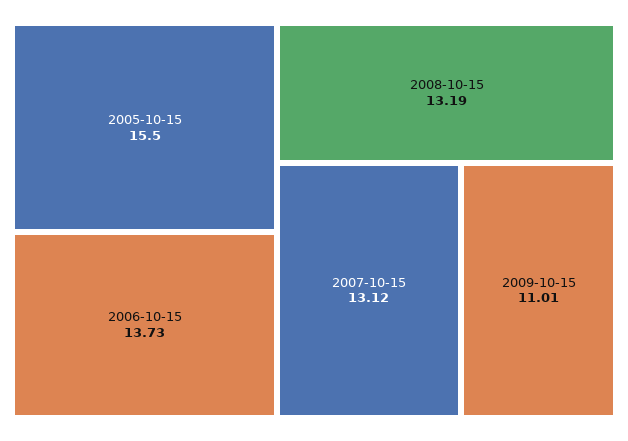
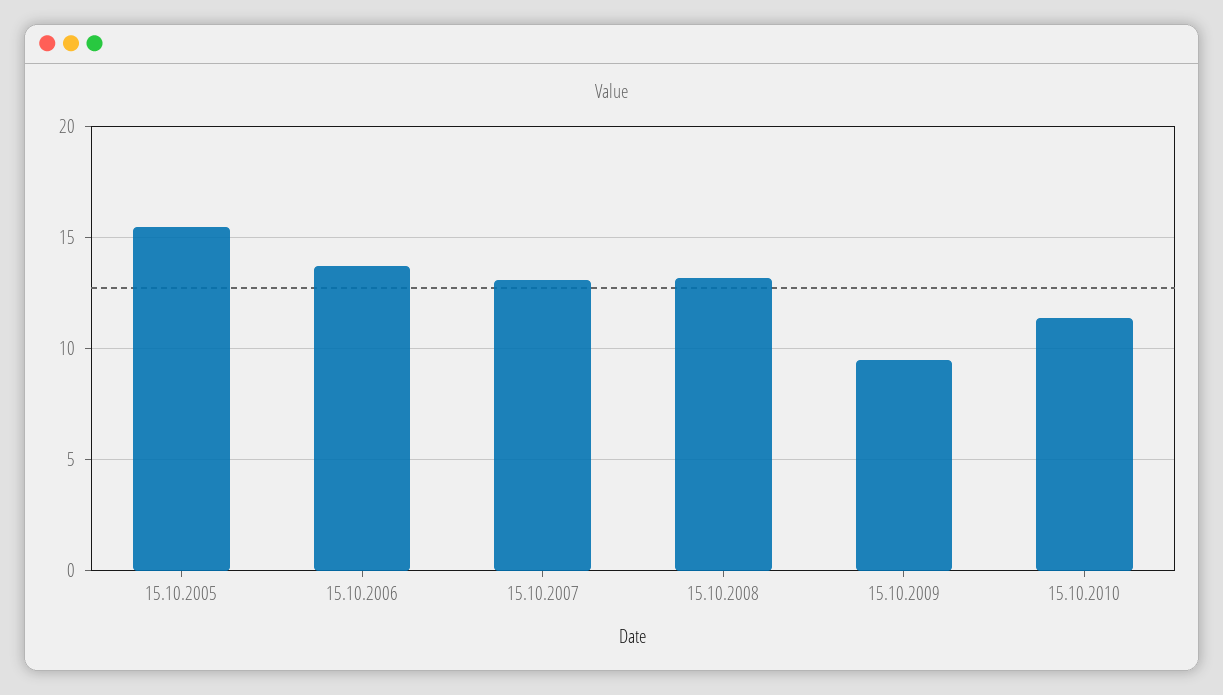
2009-10-15: 11.01 -> 9.5
15.10.2010: none -> 11.5

